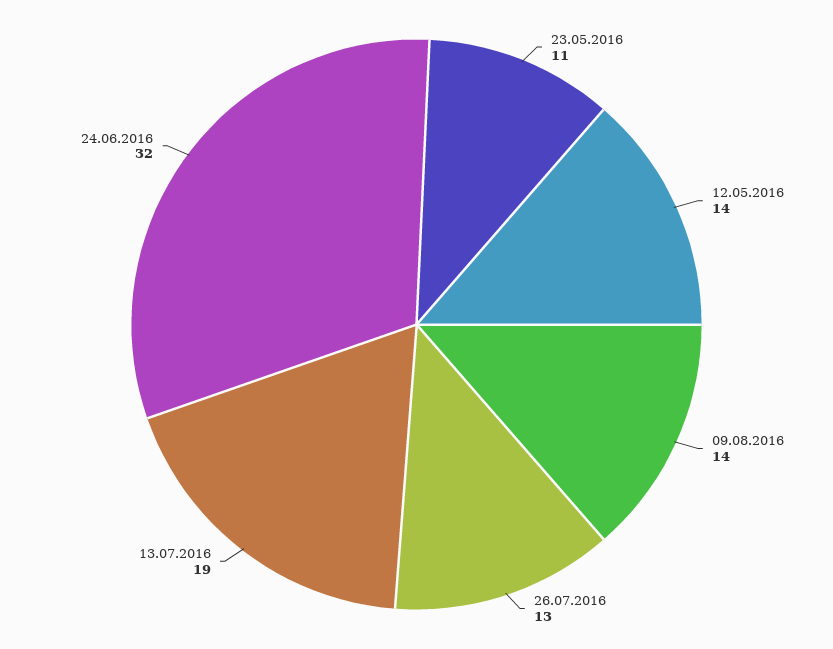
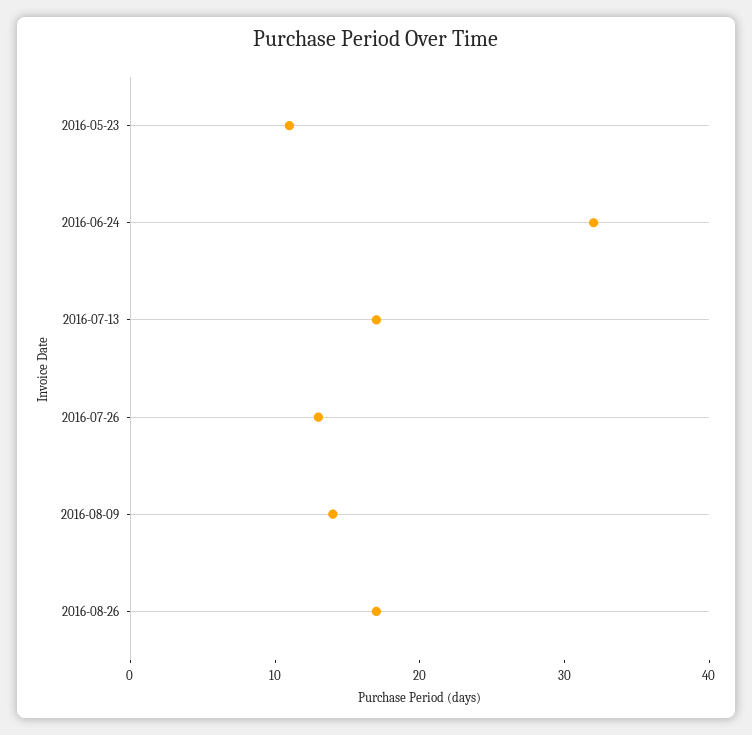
12.05.2016: 14 -> none
13.07.2016: 19 -> 17
2016-08-26: none -> 17

